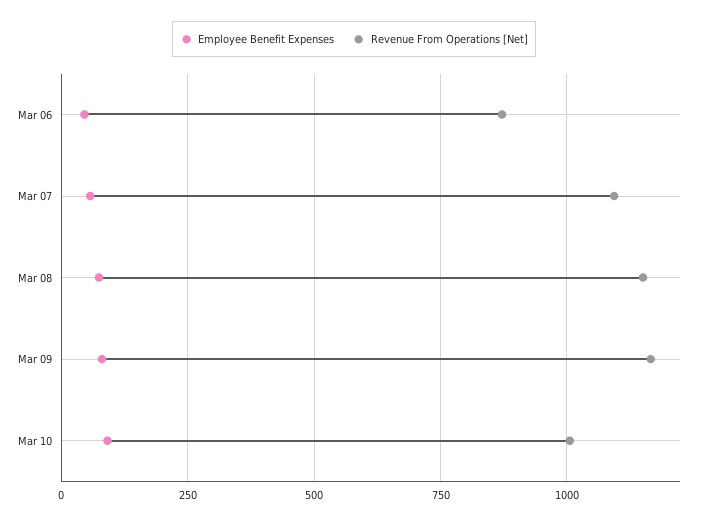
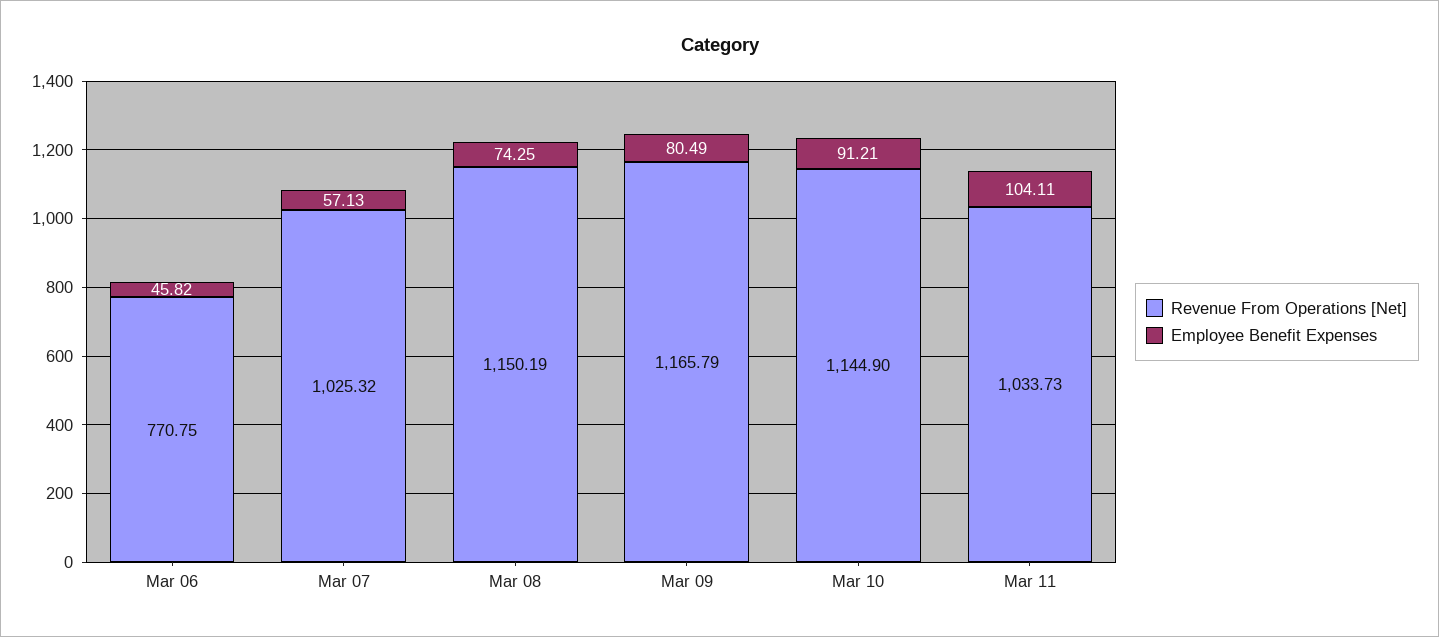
Revenue From Operations [Net], Mar 06: 875 -> 770.75
Revenue From Operations [Net], Mar 07: 1100 -> 1025.32
Revenue From Operations [Net], Mar 10: 1000 -> 1144.9
Revenue From Operations [Net], Mar 11: none -> 1033.73
Employee Benefit Expenses, Mar 11: none -> 104.11

